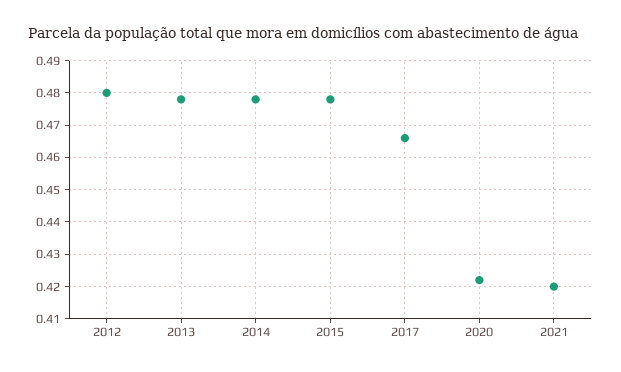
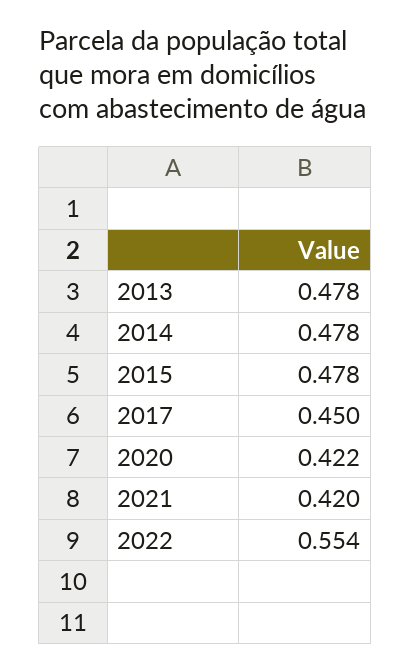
2012: 0.48 -> none
2017: 0.465 -> 0.45
2022: none -> 0.554

